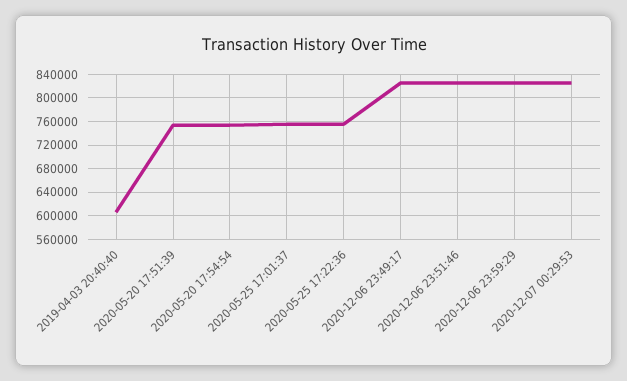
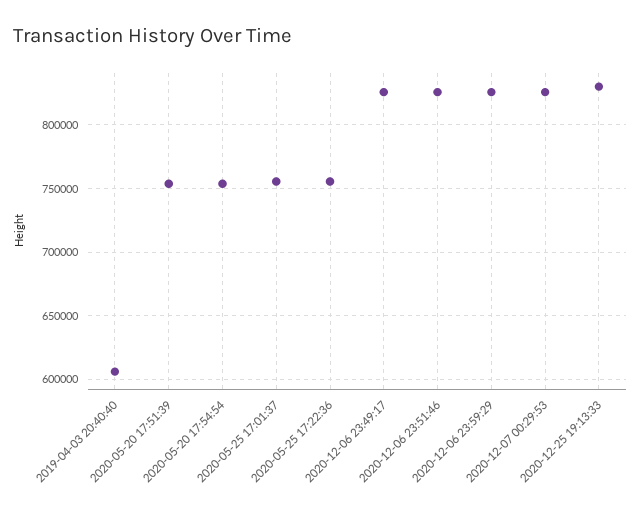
2020-12-25 19:13:33: none -> 830000

